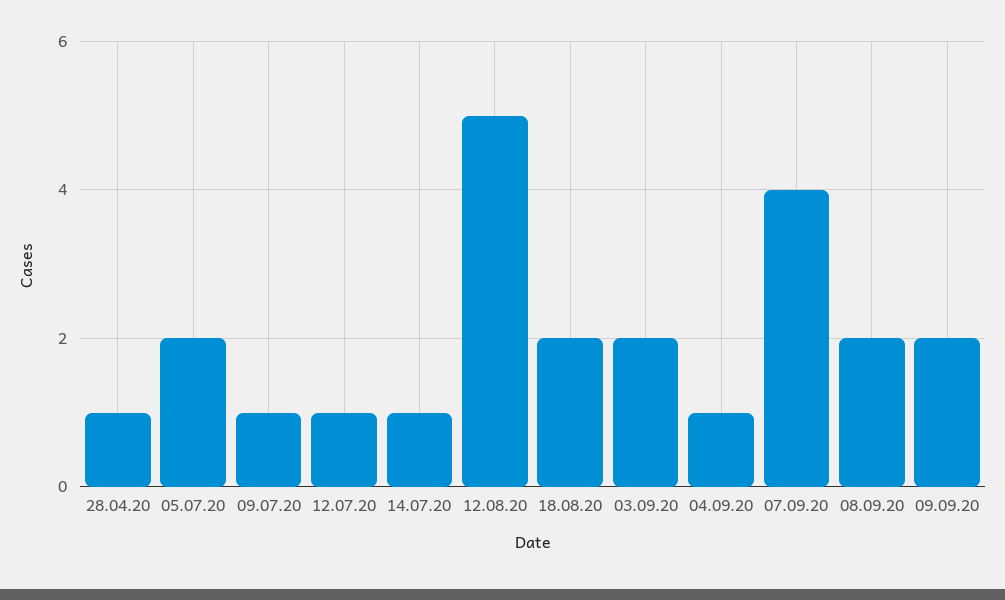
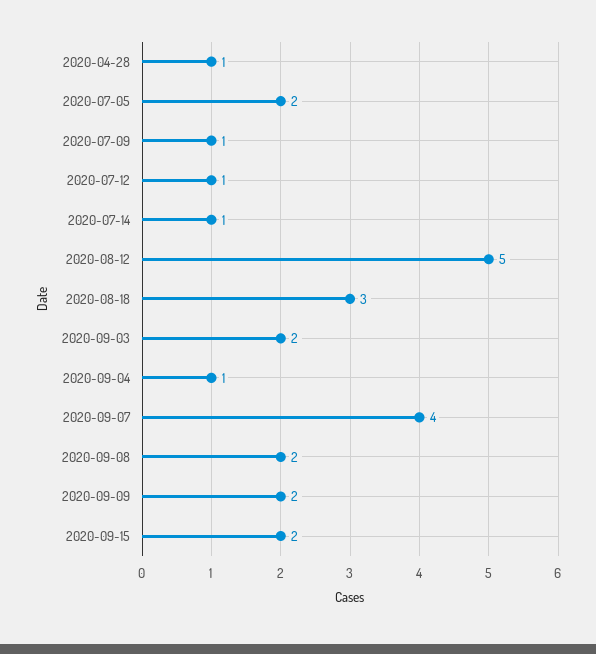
18.08.20: 2 -> 3
2020-09-15: none -> 2

